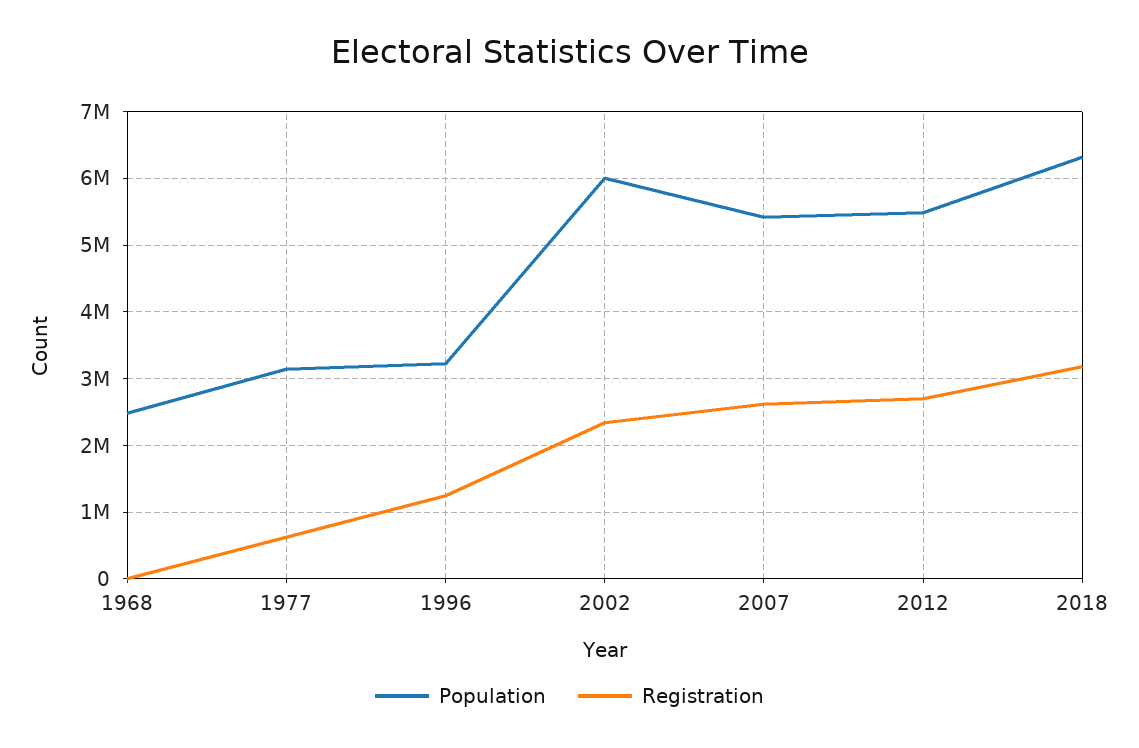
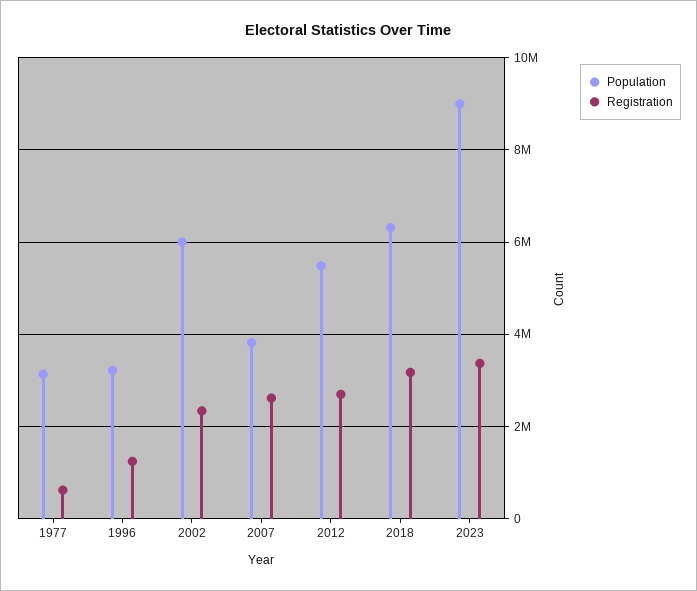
Population, 1968: 2500000 -> none
Registration, 1968: 0 -> none
Population, 2007: 5400000 -> 3800000
Population, 2023: none -> 9000000
Registration, 2023: none -> 3400000

